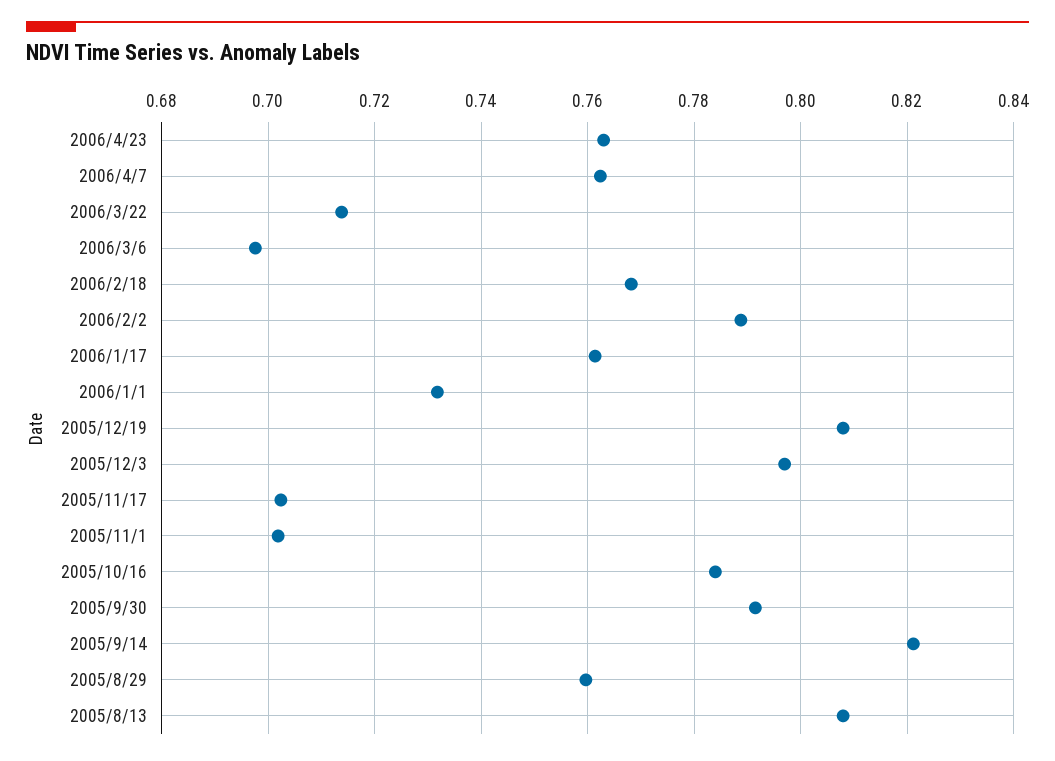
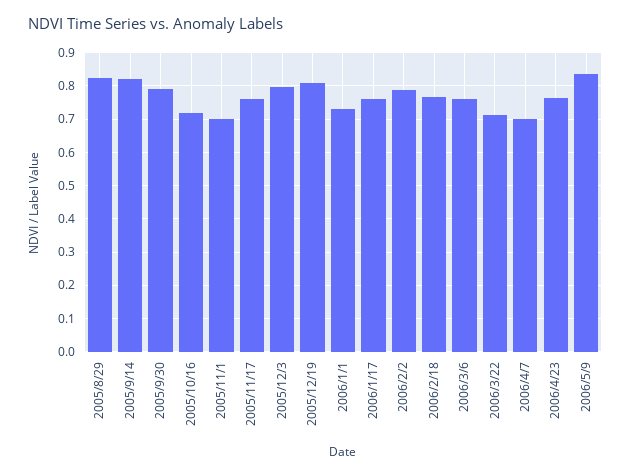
2006/4/7: 0.762 -> 0.7
2006/3/6: 0.698 -> 0.76
2005/11/17: 0.702 -> 0.76
2005/10/16: 0.784 -> 0.72
2005/8/29: 0.76 -> 0.82
2005/8/13: 0.808 -> none
2006/5/9: none -> 0.84

